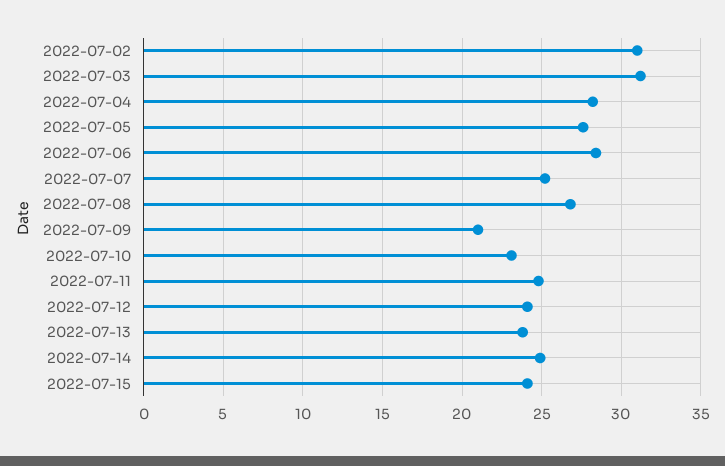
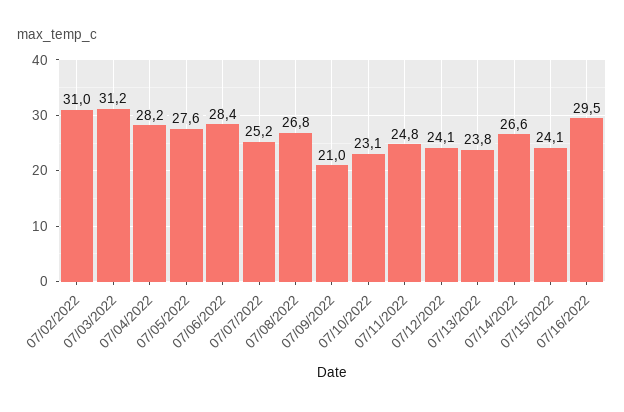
2022-07-14: 25 -> 26.6
07/16/2022: none -> 29.5

